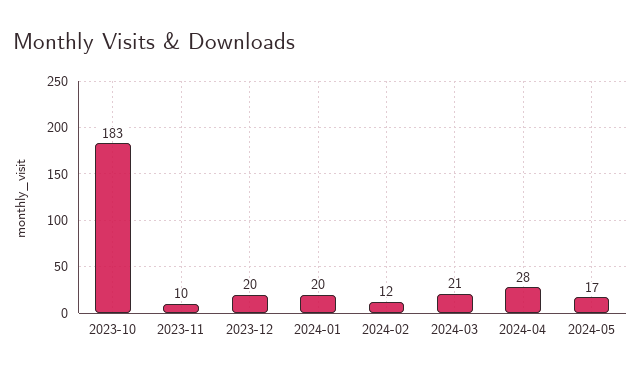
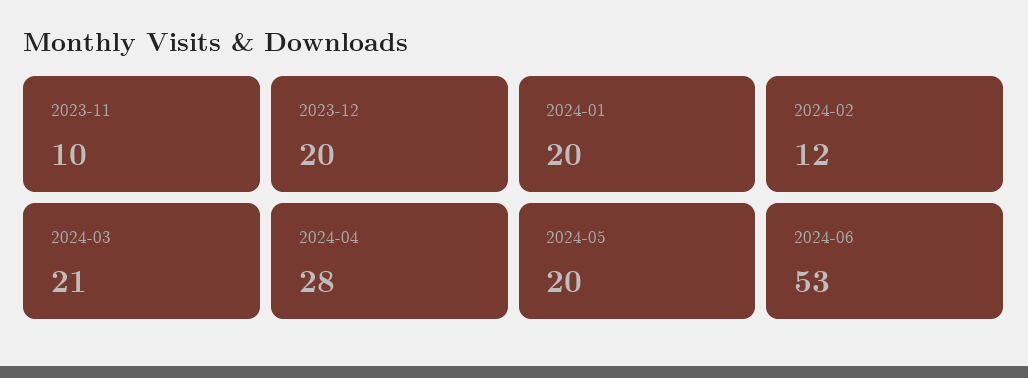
2023-10: 183 -> none
2024-05: 17 -> 20
2024-06: none -> 53

